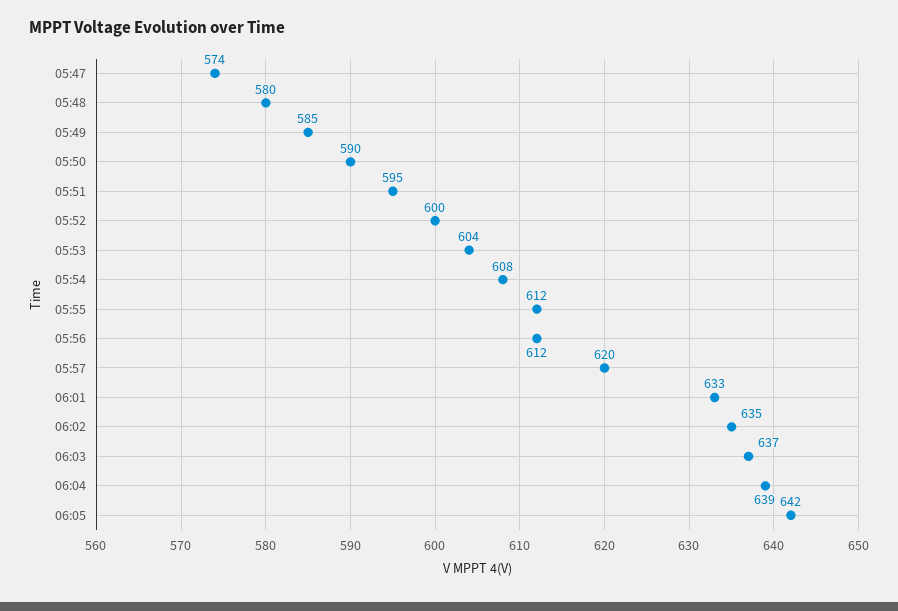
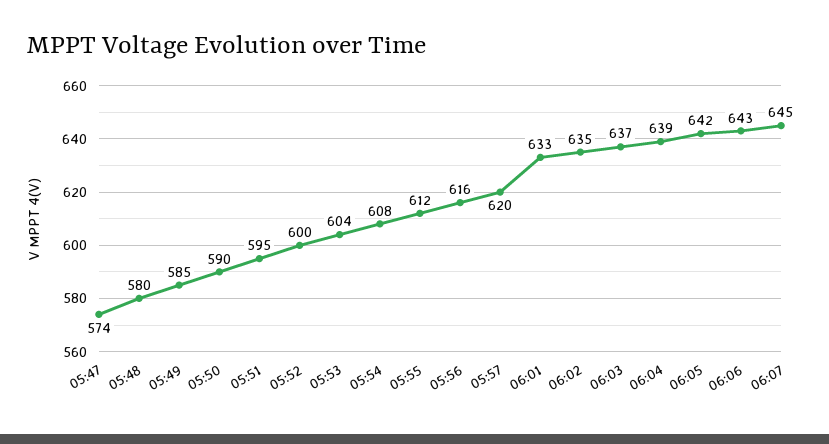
05:56: 612 -> 616
06:06: none -> 643
06:07: none -> 645

